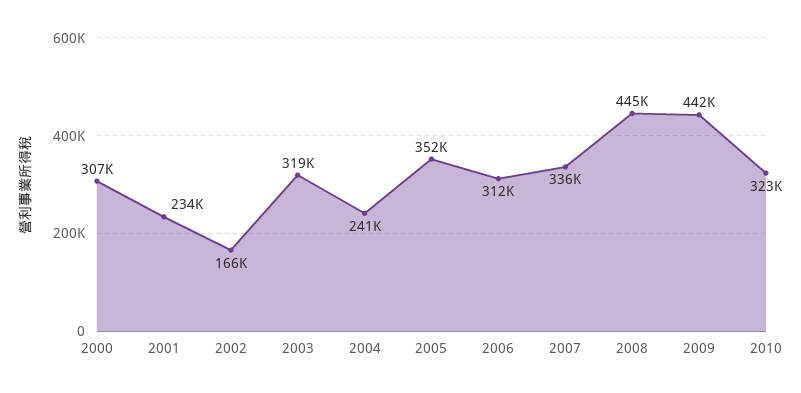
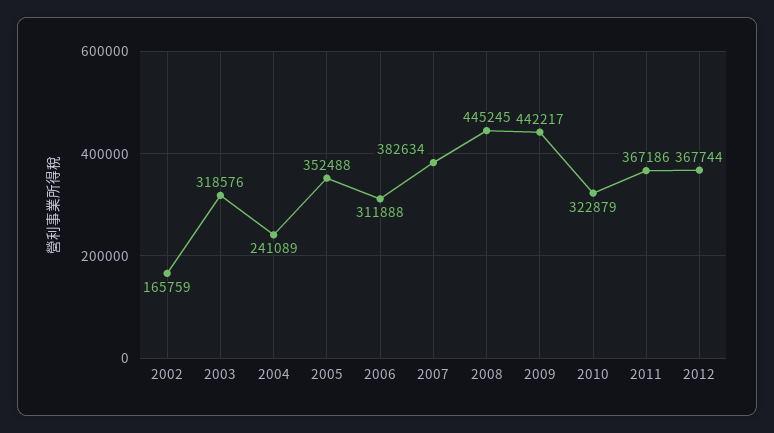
2000: 307000 -> none
2001: 234000 -> none
2007: 336000 -> 382634
2011: none -> 367186
2012: none -> 367744

